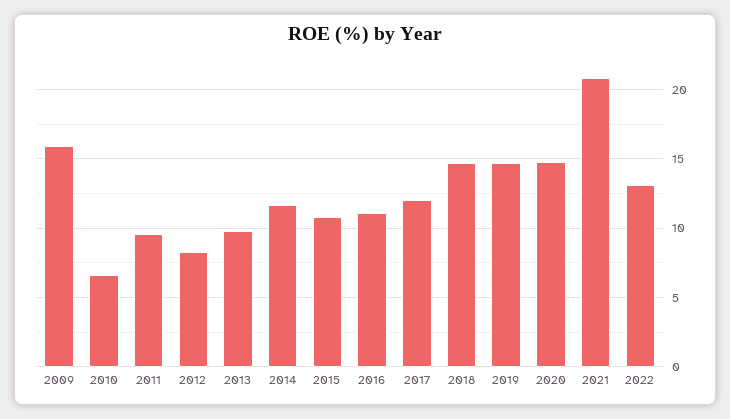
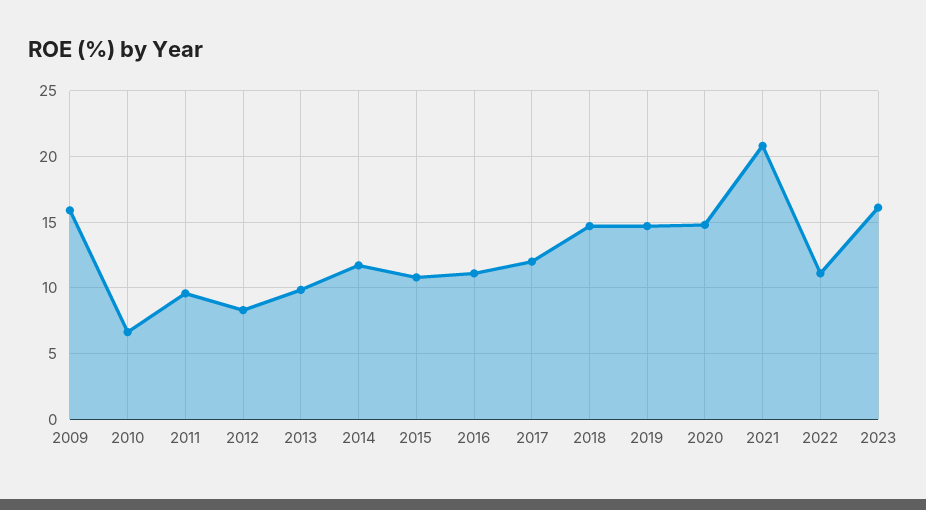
2022: 13 -> 11
2023: none -> 16

